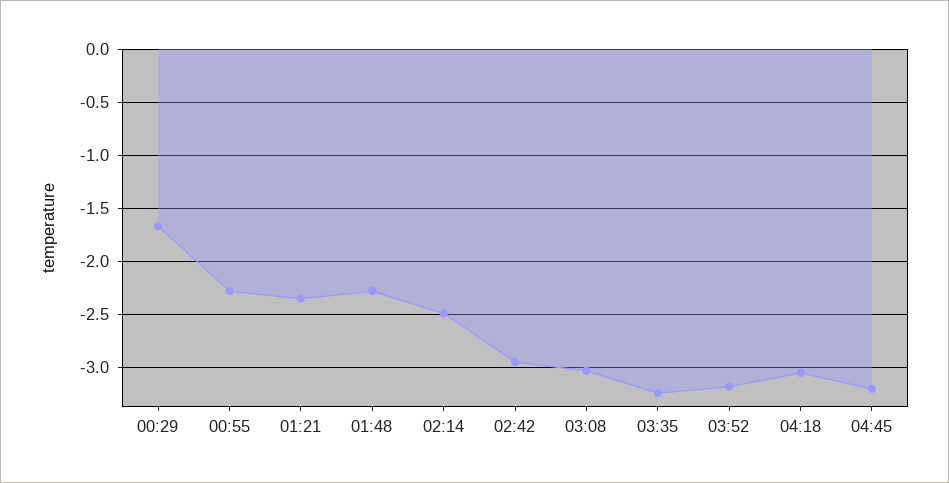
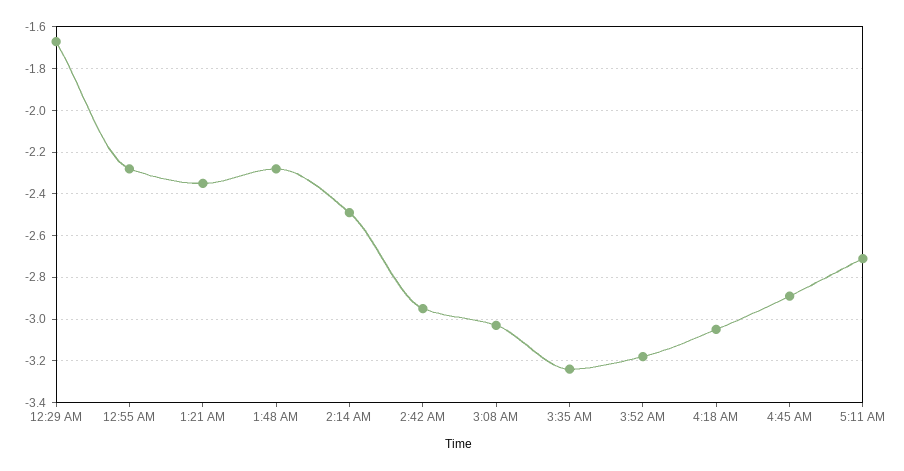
04:45: -3.2 -> -2.9
5:11 AM: none -> -2.7

